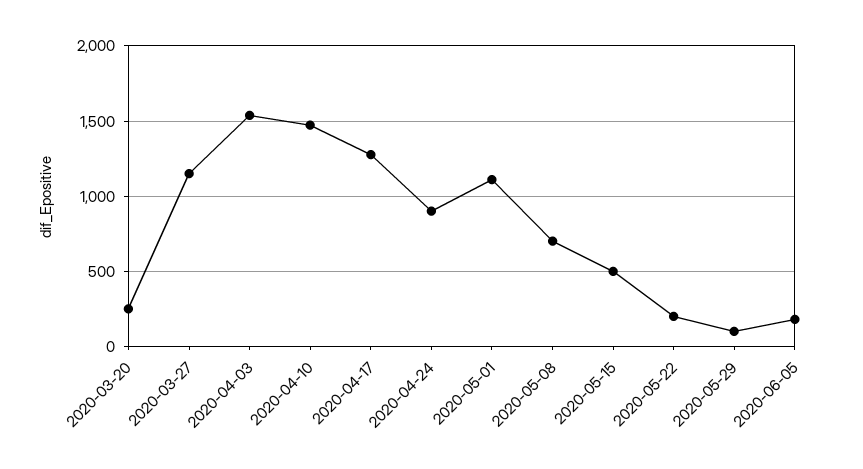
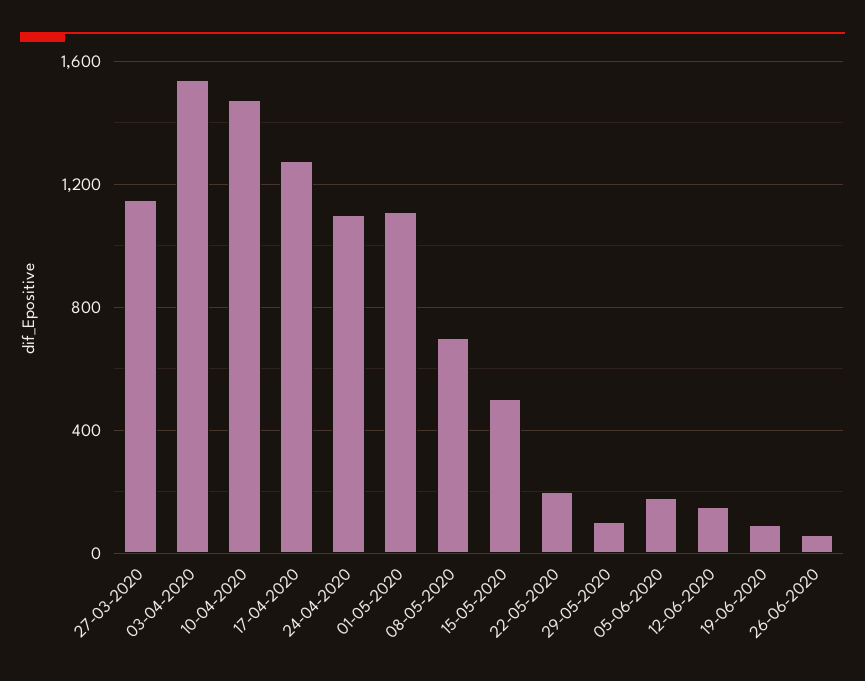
2020-03-20: 250 -> none
2020-04-24: 900 -> 1100
12-06-2020: none -> 150
19-06-2020: none -> 100
26-06-2020: none -> 50

